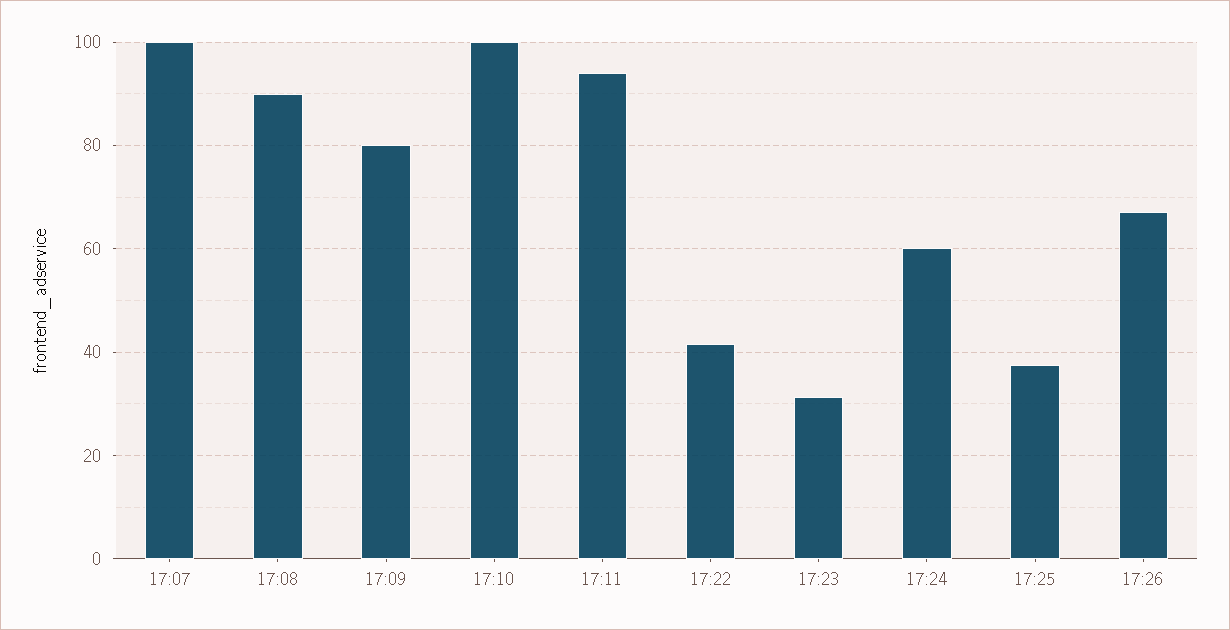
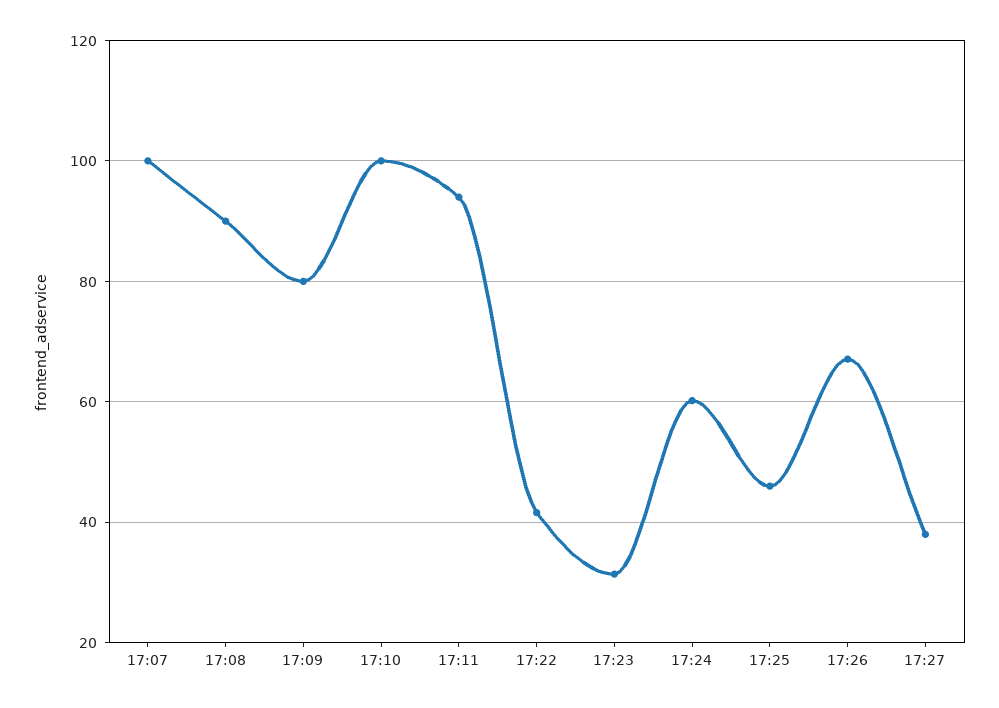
17:25: 38 -> 46
17:27: none -> 38

